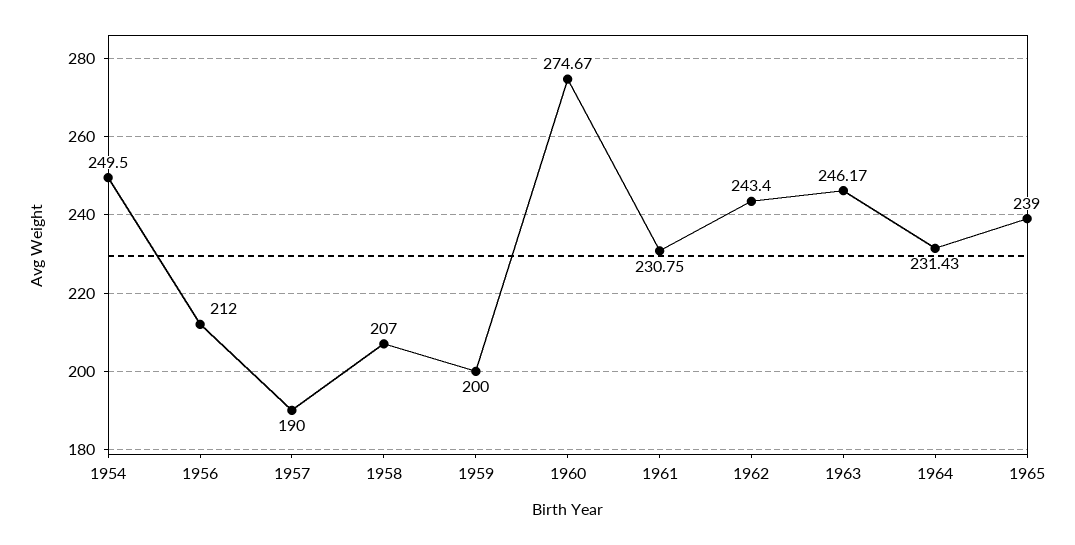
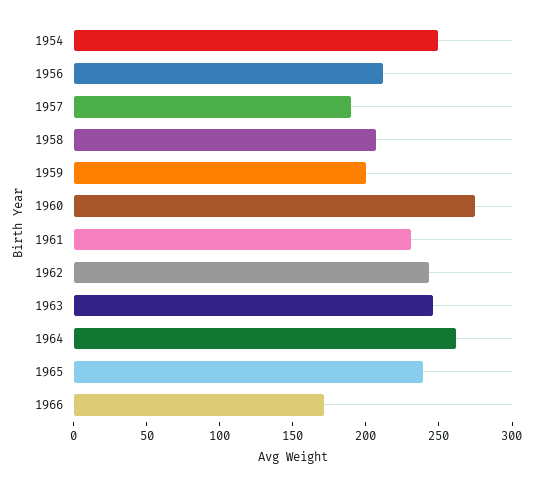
1964: 231.43 -> 260
1966: none -> 170

